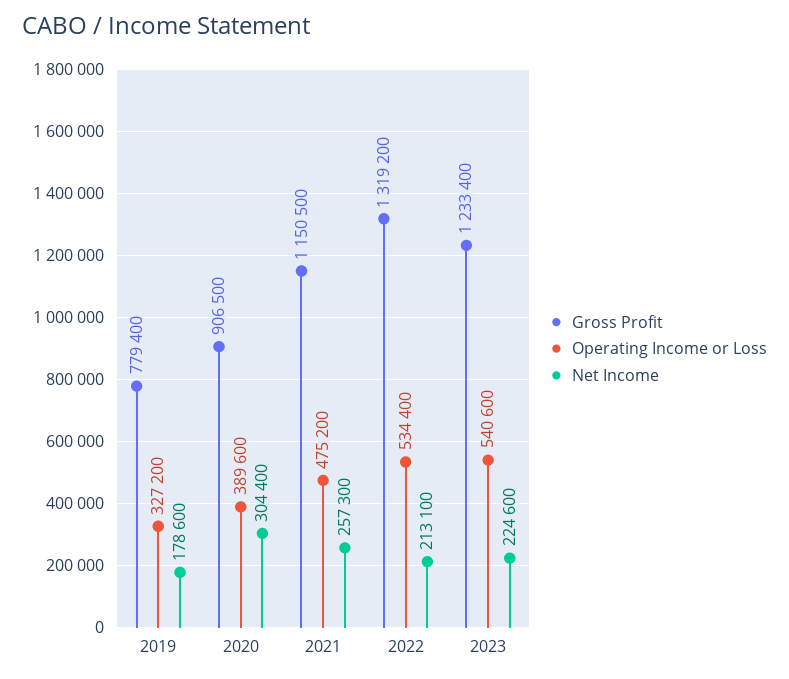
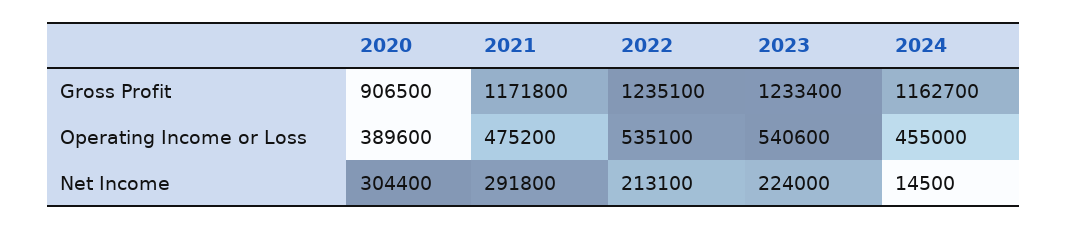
Gross Profit, 2019: 779400 -> none
Operating Income or Loss, 2019: 327200 -> none
Net Income, 2019: 178600 -> none
Gross Profit, 2021: 1150500 -> 1171800
Net Income, 2021: 257300 -> 291800
Gross Profit, 2022: 1319200 -> 1235100
Operating Income or Loss, 2022: 534400 -> 535100
Net Income, 2023: 224600 -> 224000
Gross Profit, 2024: none -> 1162700
Operating Income or Loss, 2024: none -> 455000
Net Income, 2024: none -> 14500

